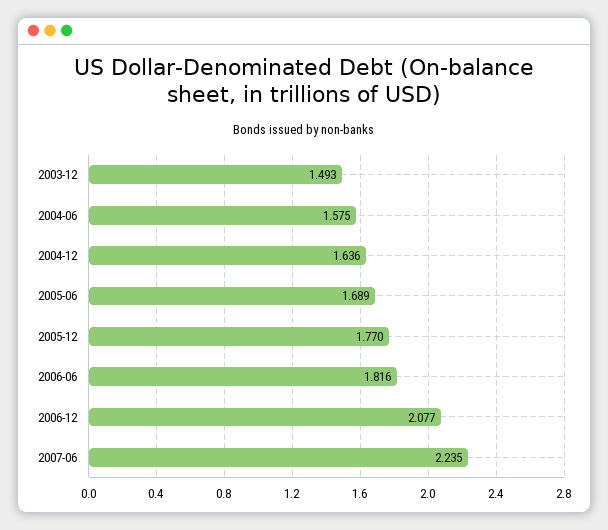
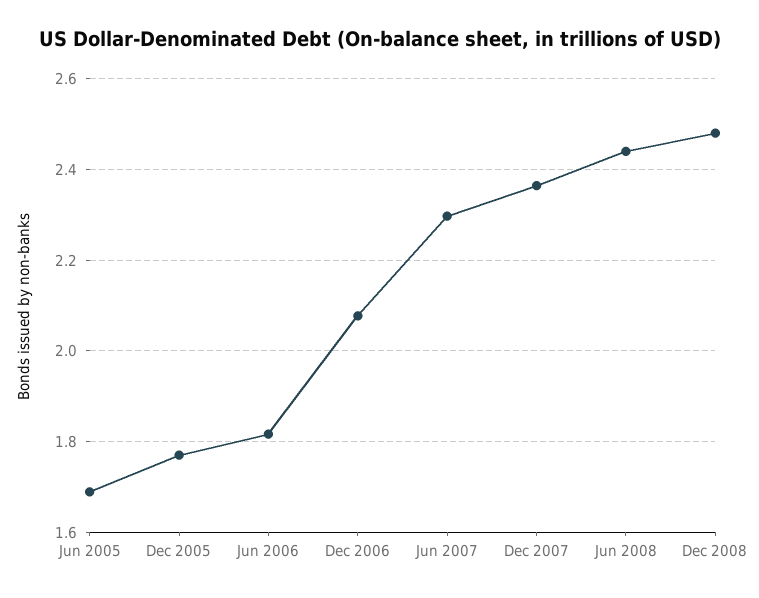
2003-12: 1.493 -> none
2004-06: 1.575 -> none
2004-12: 1.636 -> none
2007-06: 2.235 -> 2.3
Dec 2007: none -> 2.36
Jun 2008: none -> 2.44
Dec 2008: none -> 2.48

